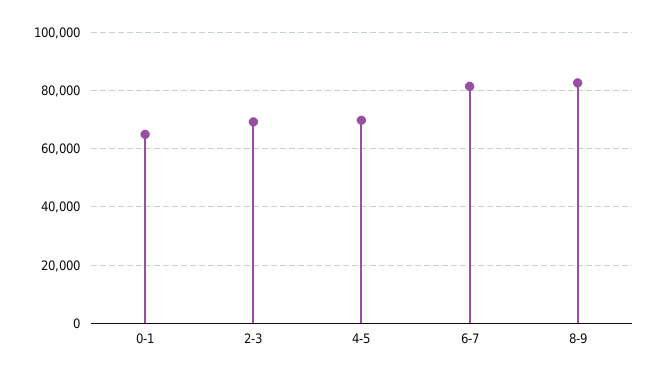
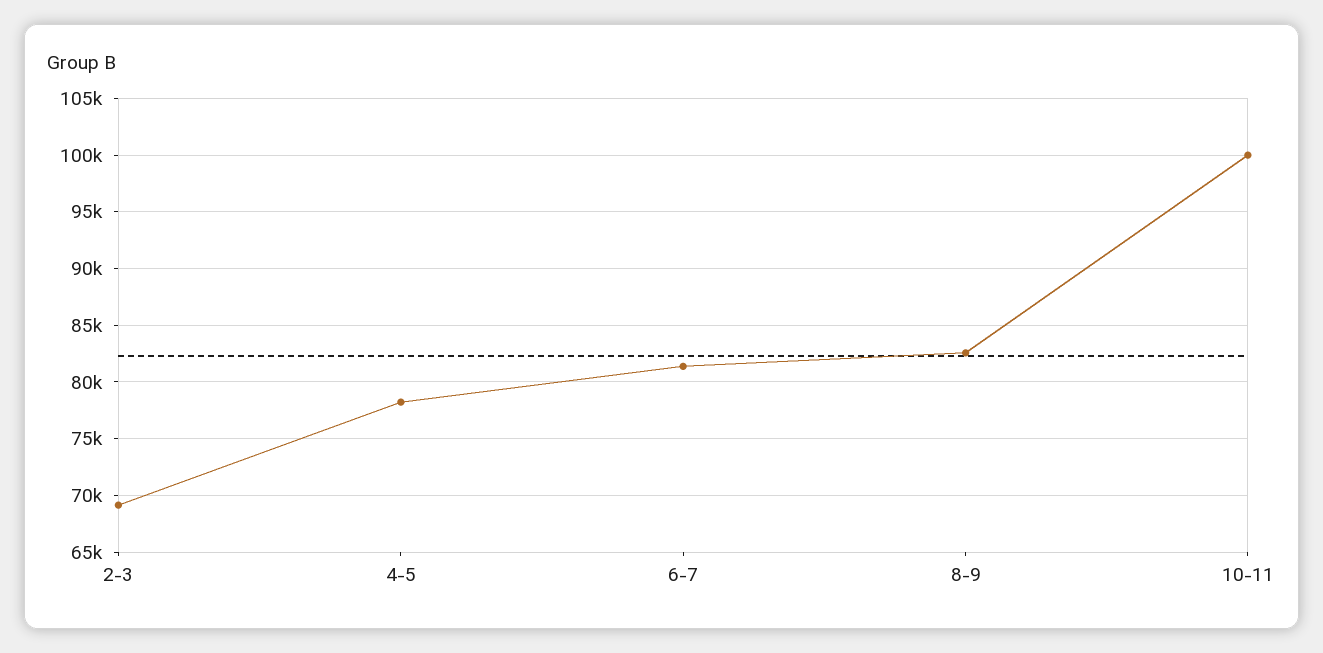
0-1: 65000 -> none
4-5: 70000 -> 78000
10-11: none -> 100000

